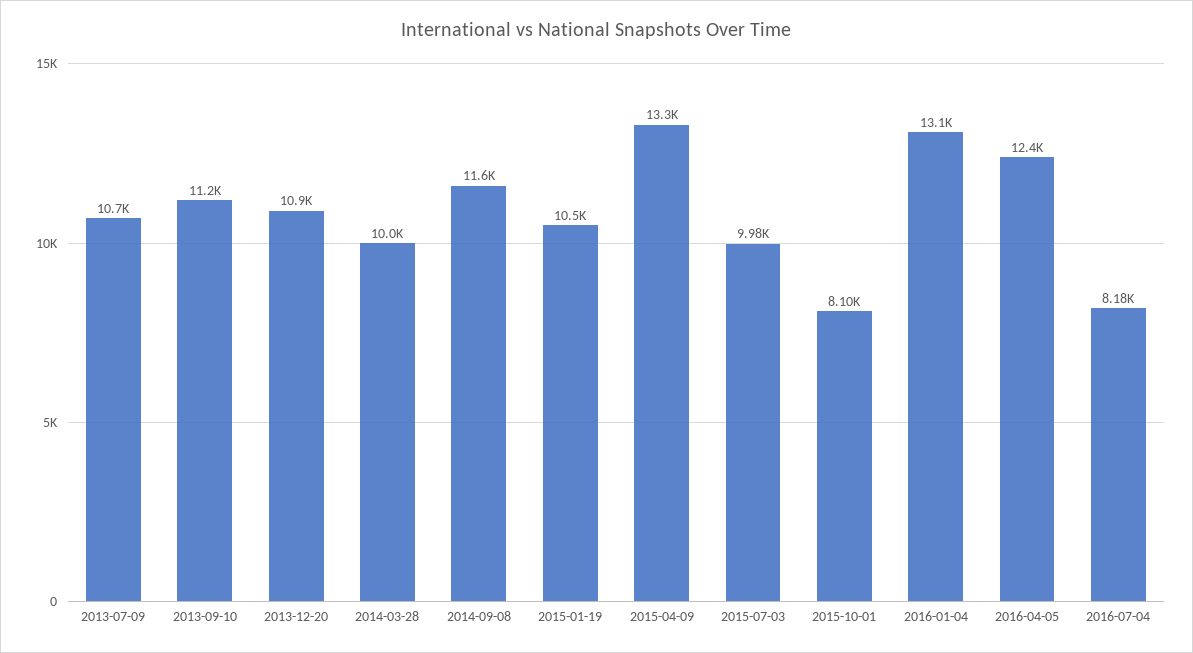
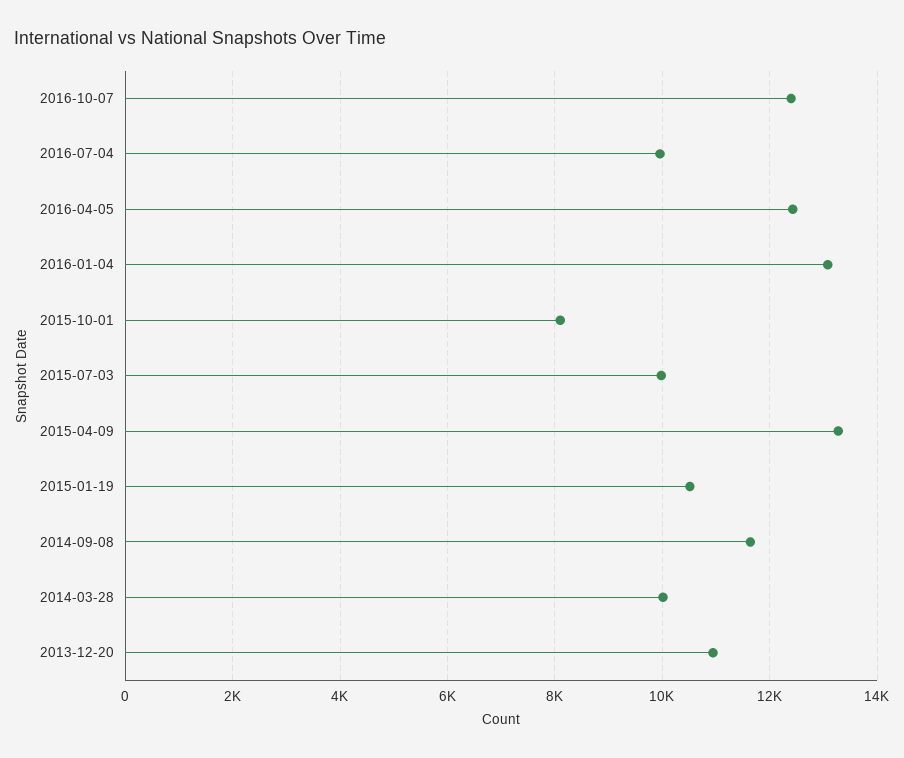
2013-07-09: 10700 -> none
2013-09-10: 11200 -> none
2016-07-04: 8180 -> 10000
2016-10-07: none -> 12400

